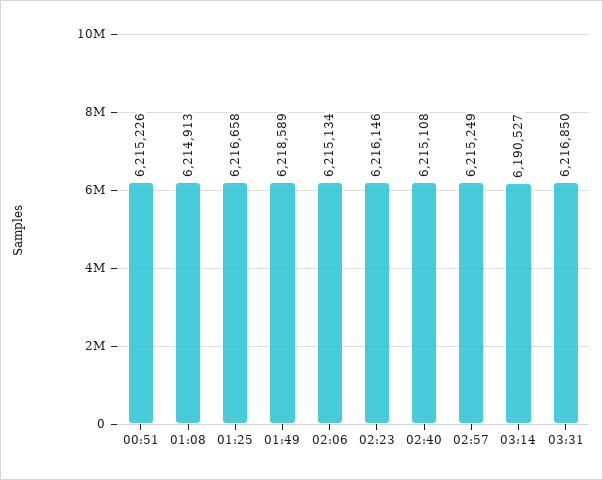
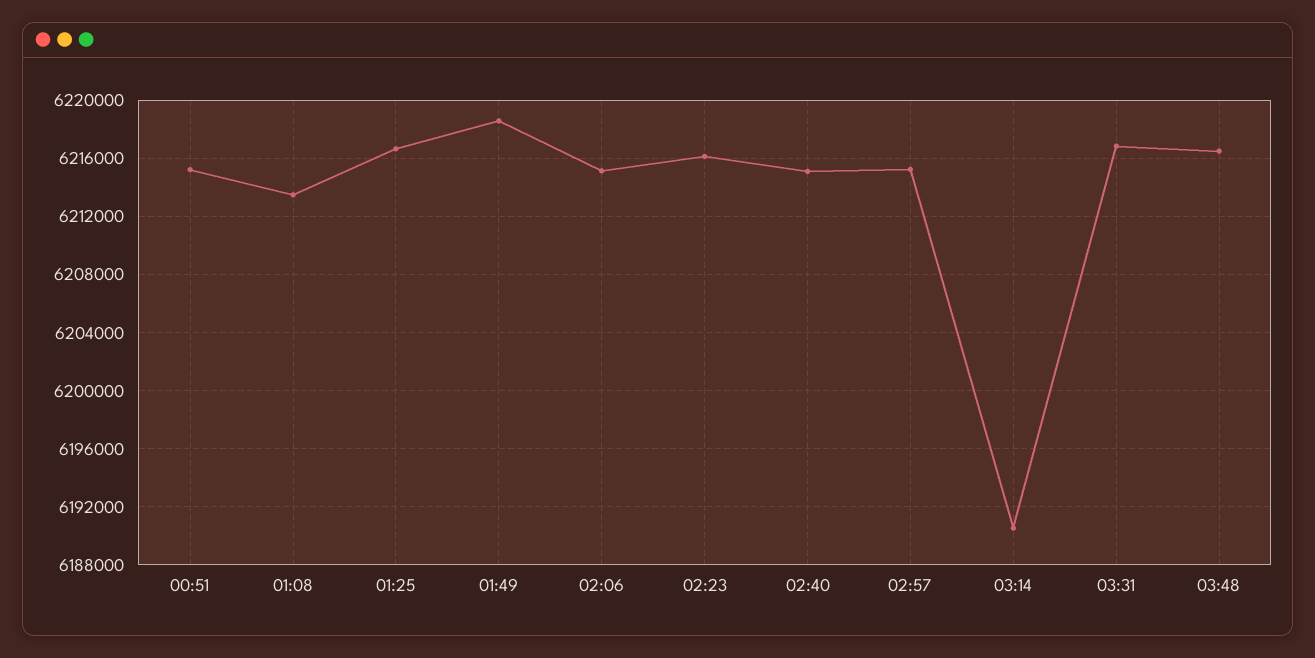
01:08: 6214913 -> 6213500
03:48: none -> 6216500

